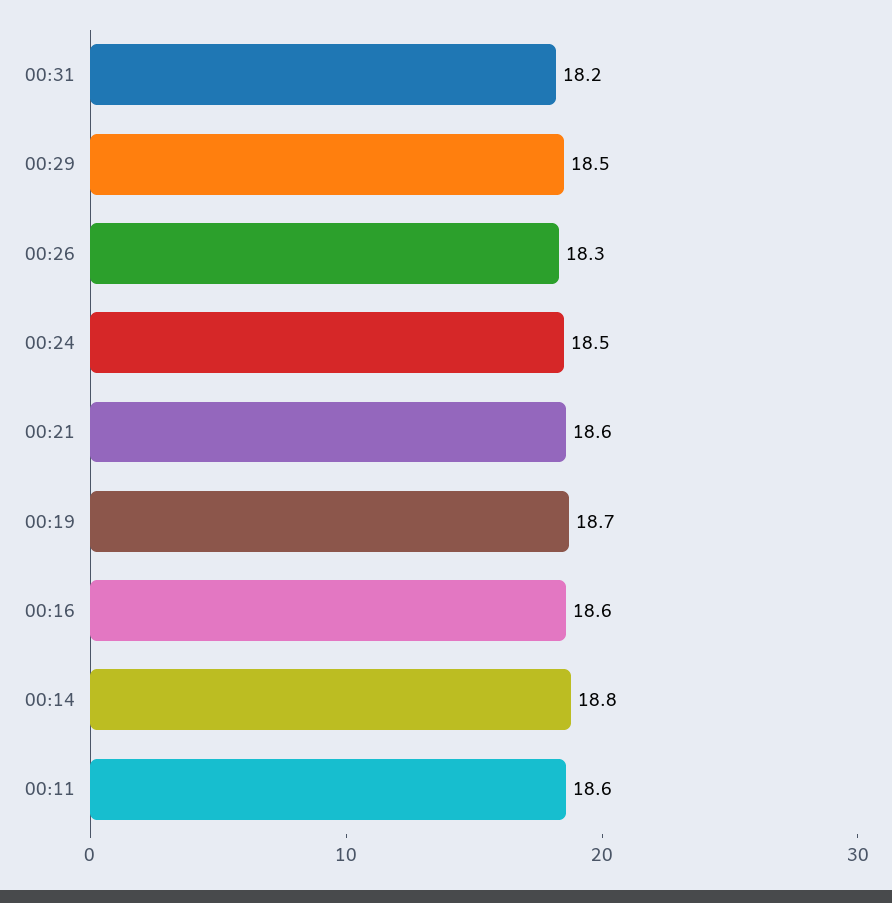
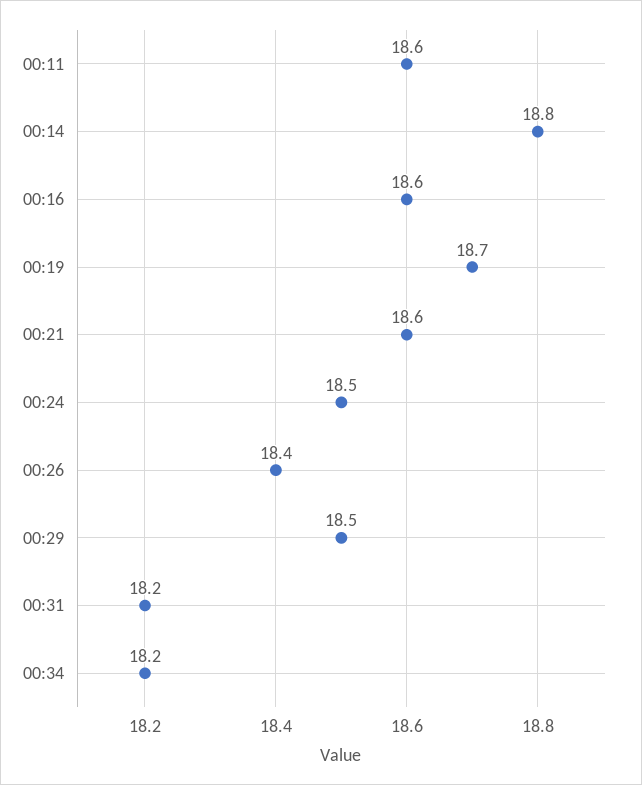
00:26: 18.3 -> 18.4
00:34: none -> 18.2

